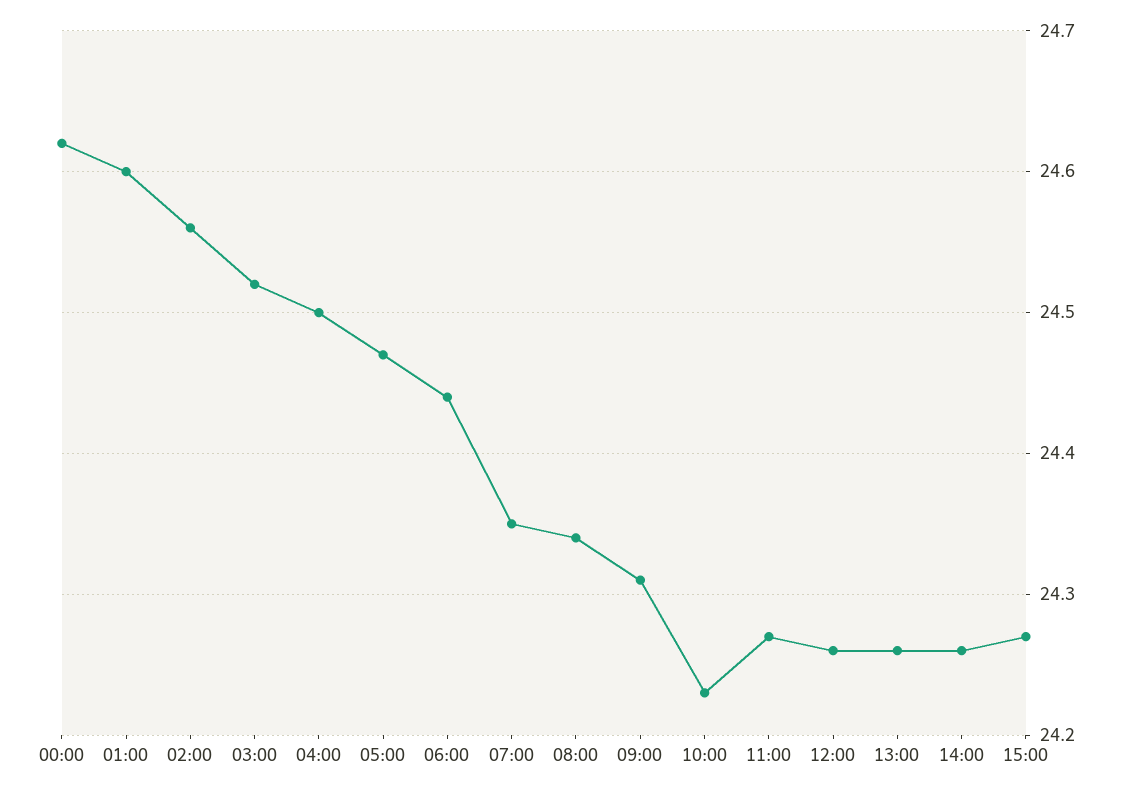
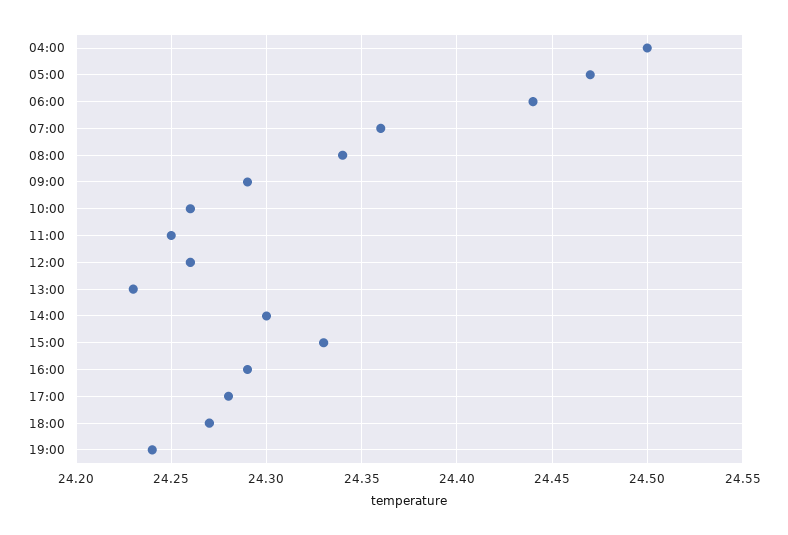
00:00: 24.62 -> none
01:00: 24.6 -> none
02:00: 24.56 -> none
03:00: 24.52 -> none
07:00: 24.35 -> 24.36
09:00: 24.31 -> 24.29
10:00: 24.23 -> 24.26
11:00: 24.27 -> 24.25
13:00: 24.26 -> 24.23
14:00: 24.26 -> 24.3
15:00: 24.27 -> 24.33
16:00: none -> 24.29
17:00: none -> 24.28
18:00: none -> 24.27
19:00: none -> 24.24

